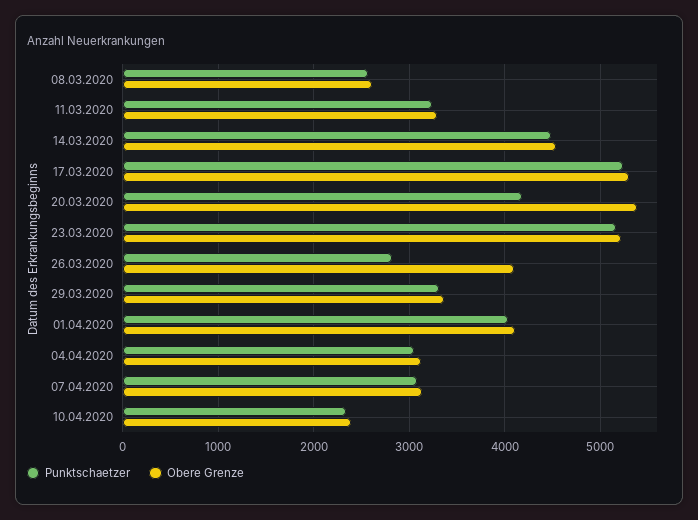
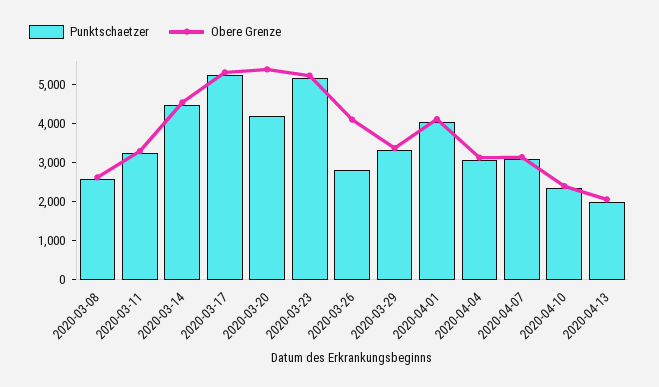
Punktschaetzer, 2020-04-13: none -> 2000
Obere Grenze, 2020-04-13: none -> 2000

